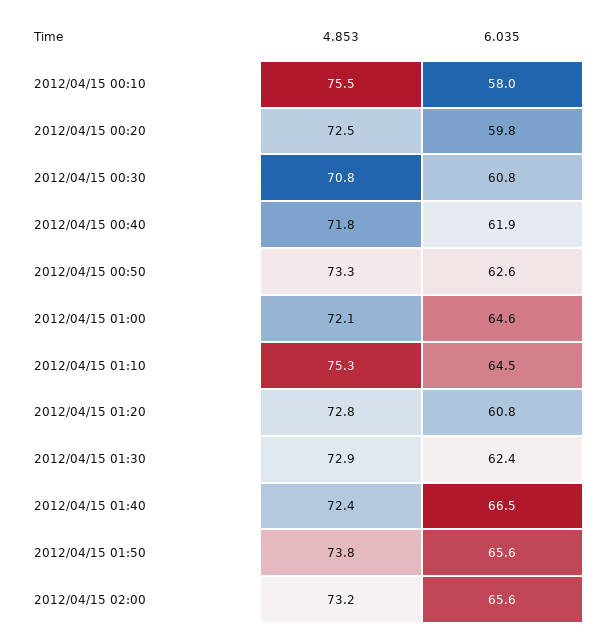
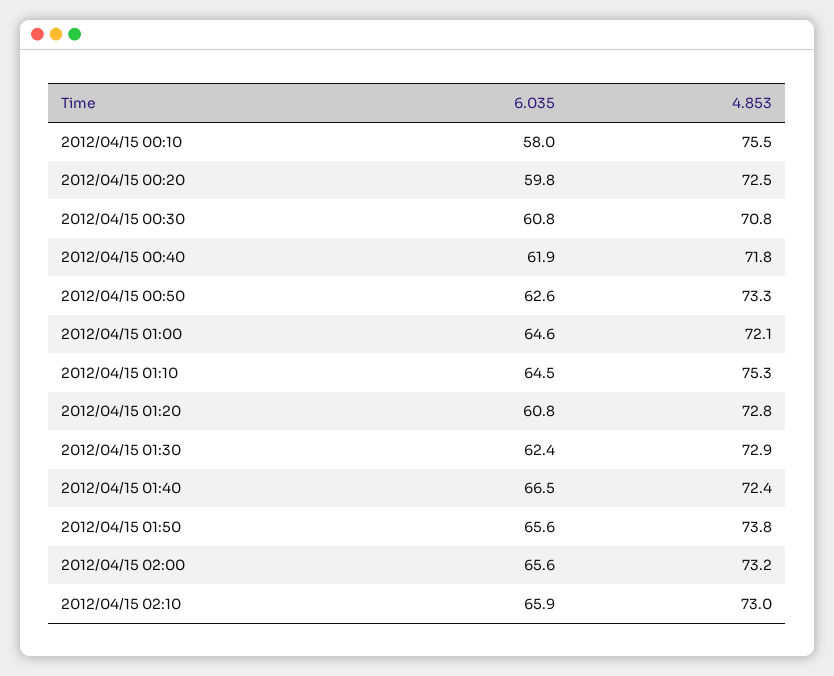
6.035, 2012/04/15 02:10: none -> 65.9
4.853, 2012/04/15 02:10: none -> 73

